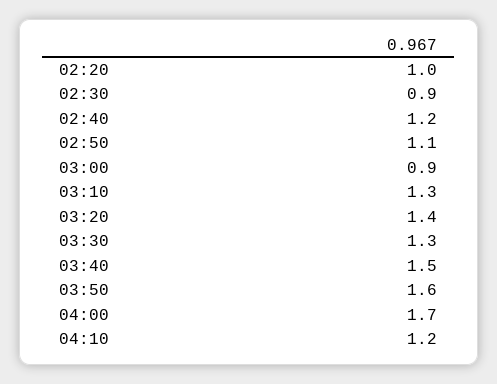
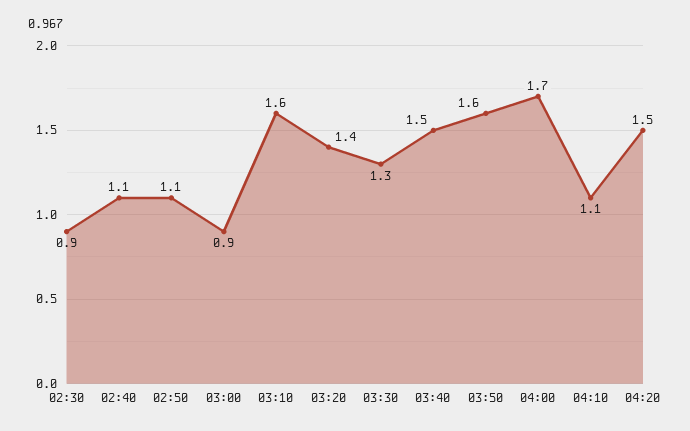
02:20: 1 -> none
02:40: 1.2 -> 1.1
03:10: 1.3 -> 1.6
04:10: 1.2 -> 1.1
04:20: none -> 1.5

